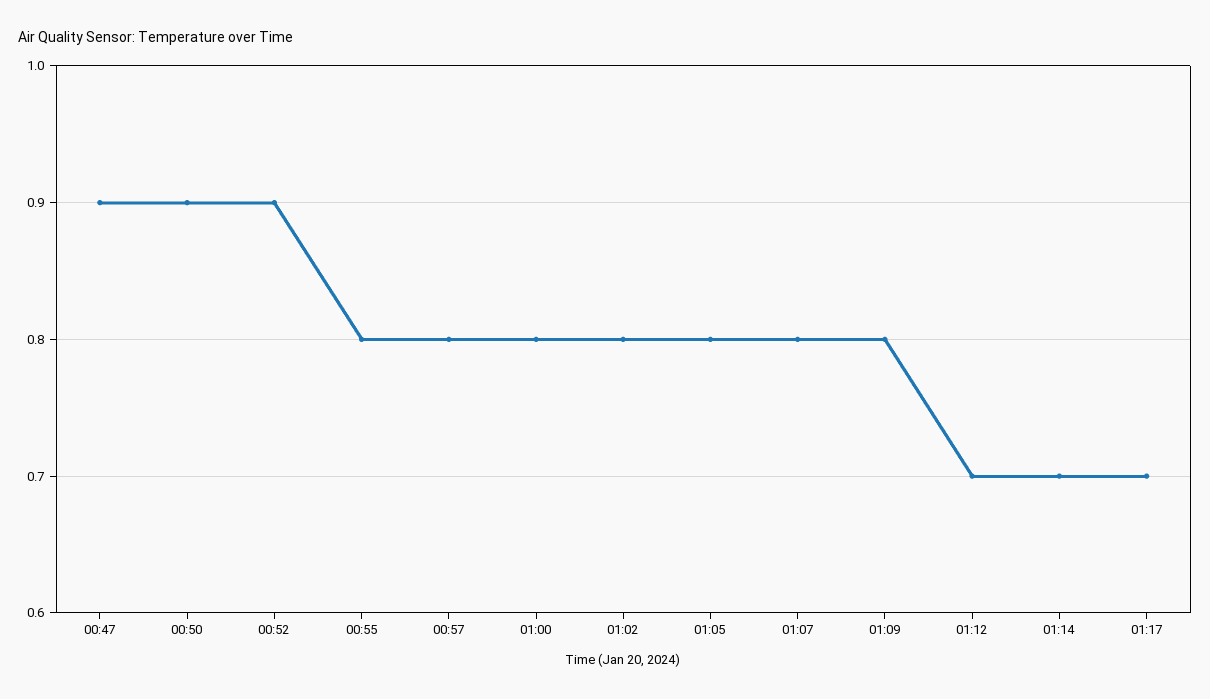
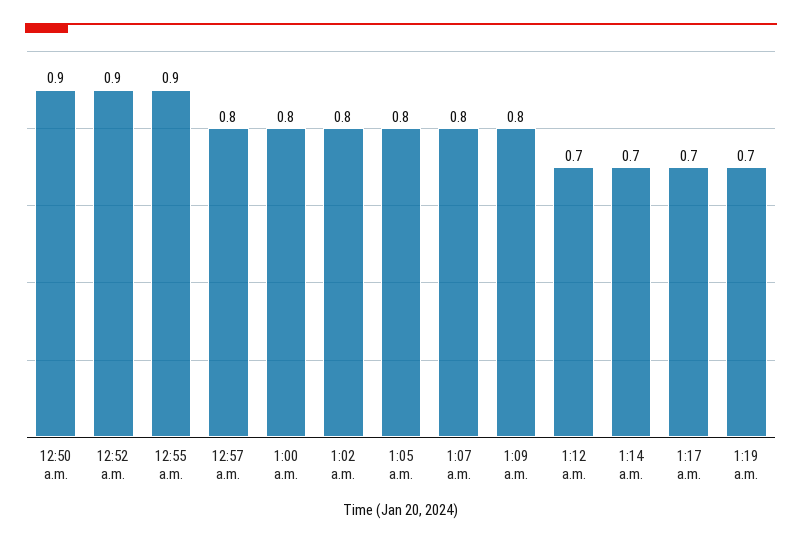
00:47: 0.9 -> none
00:55: 0.8 -> 0.9
1:19 a.m.: none -> 0.7

